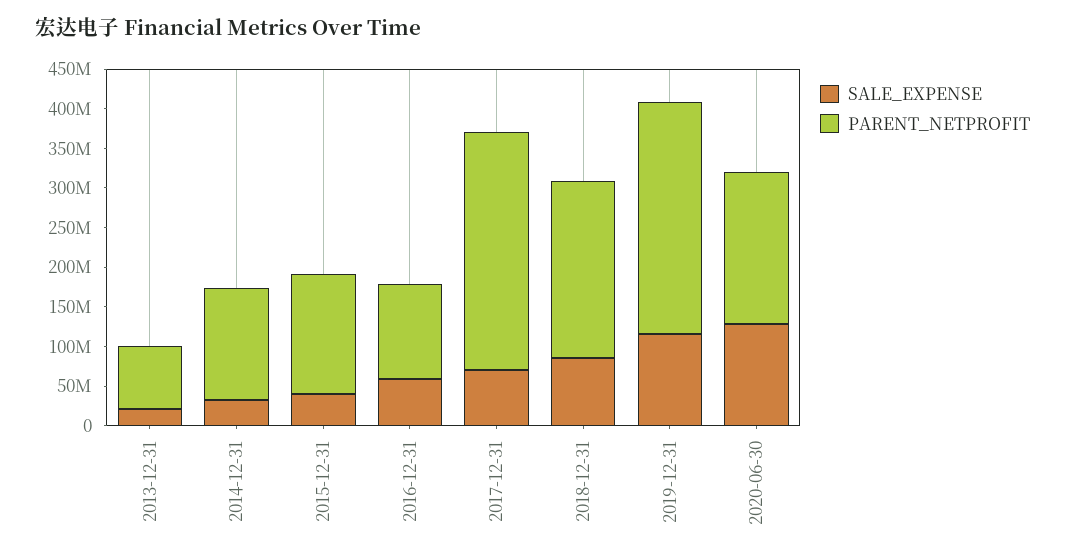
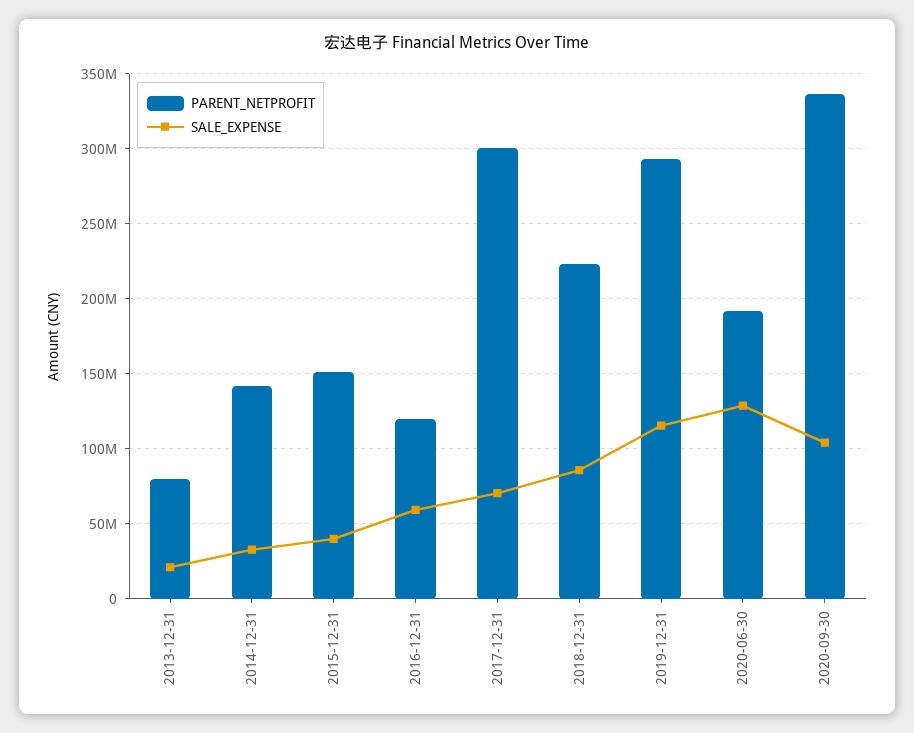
PARENT_NETPROFIT, 2020-09-30: none -> 335000000
SALE_EXPENSE, 2020-09-30: none -> 105000000

